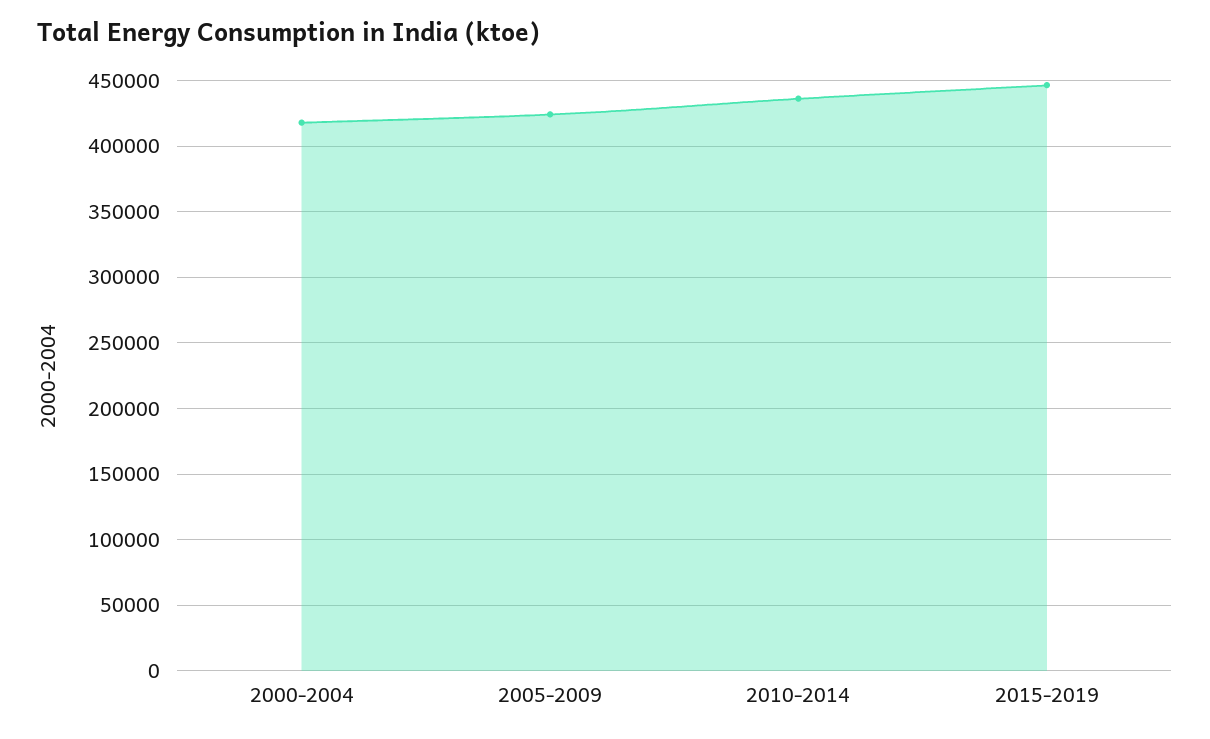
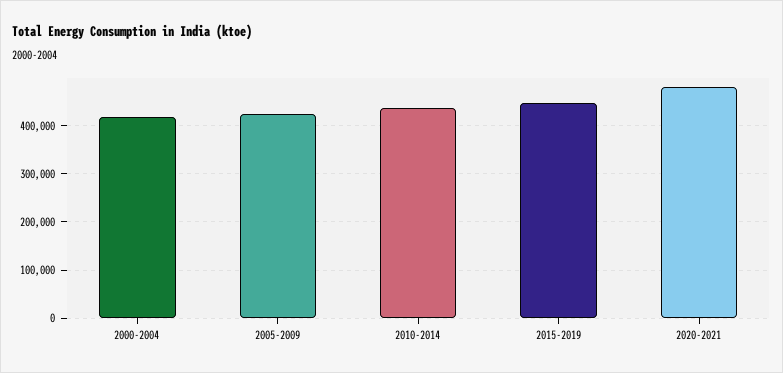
2020-2021: none -> 480000

